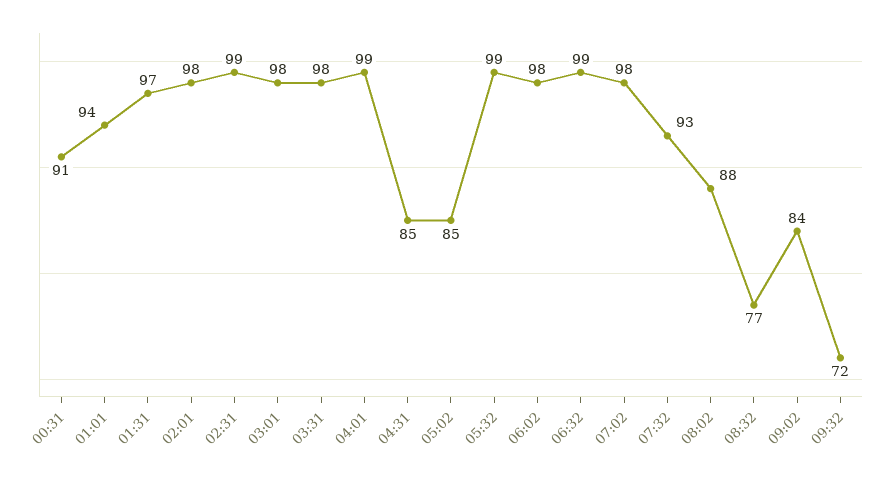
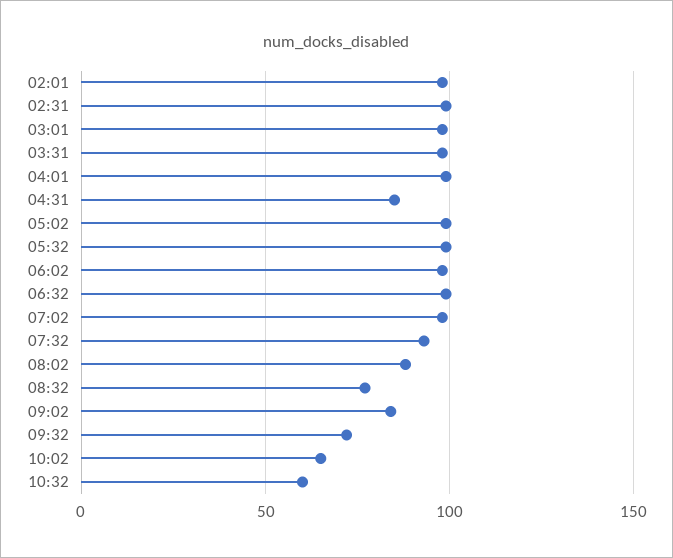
00:31: 91 -> none
01:01: 94 -> none
01:31: 97 -> none
05:02: 85 -> 100
10:02: none -> 65
10:32: none -> 60

